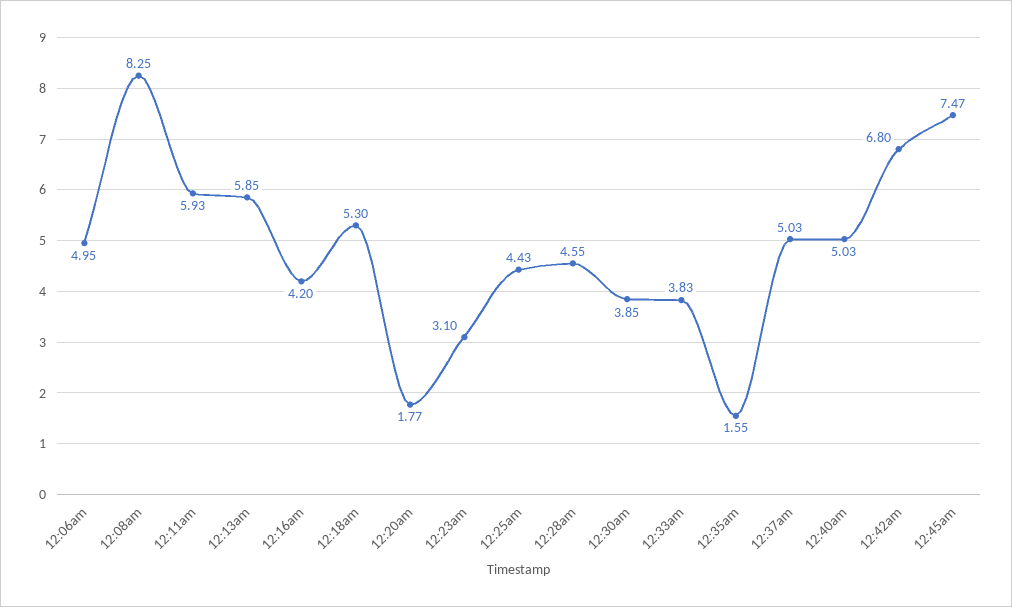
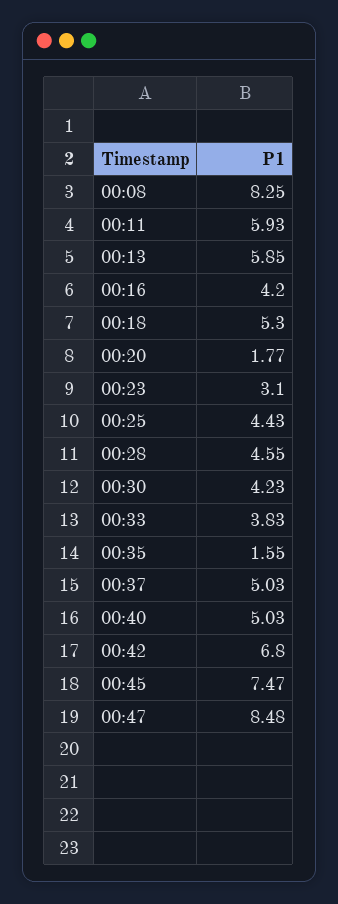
12:06am: 4.95 -> none
12:30am: 3.85 -> 4.23
00:47: none -> 8.48

